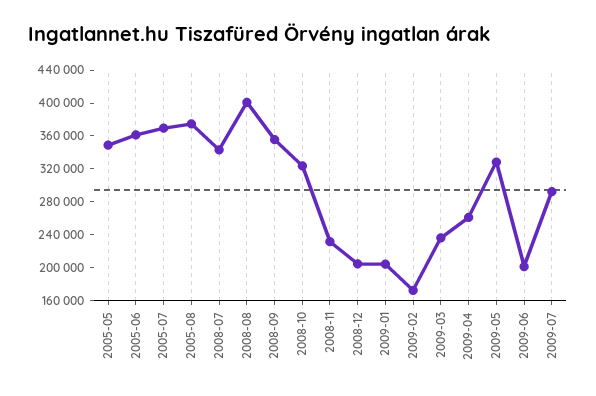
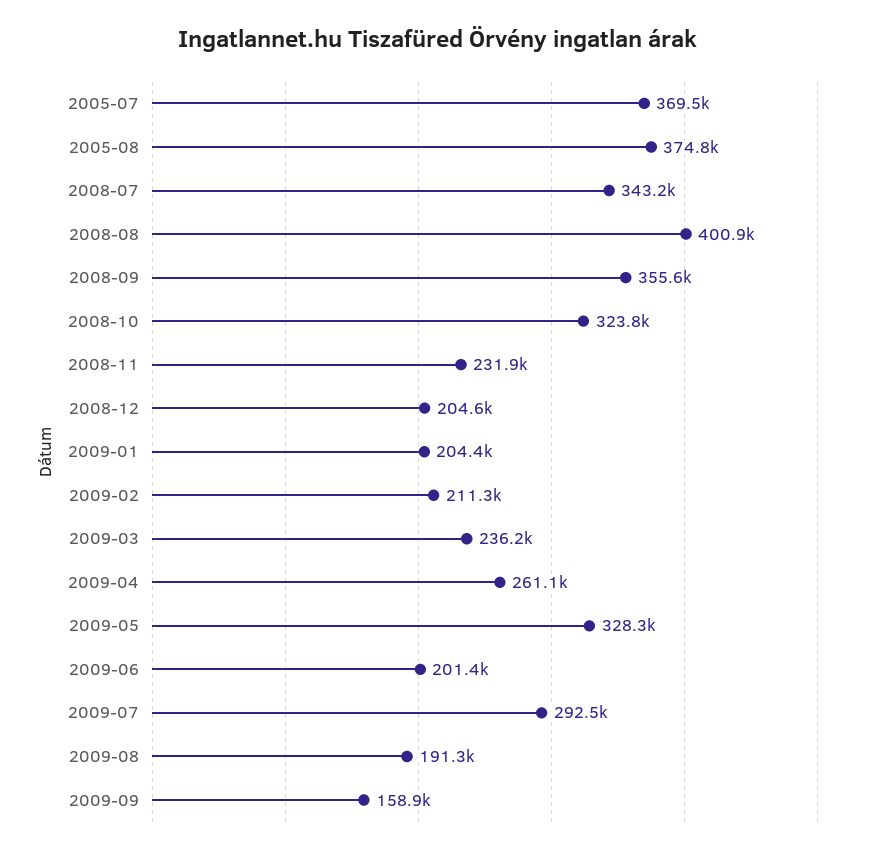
2005-05: 350000 -> none
2005-06: 360000 -> none
2009-02: 170000 -> 211300
2009-08: none -> 191300
2009-09: none -> 158900

